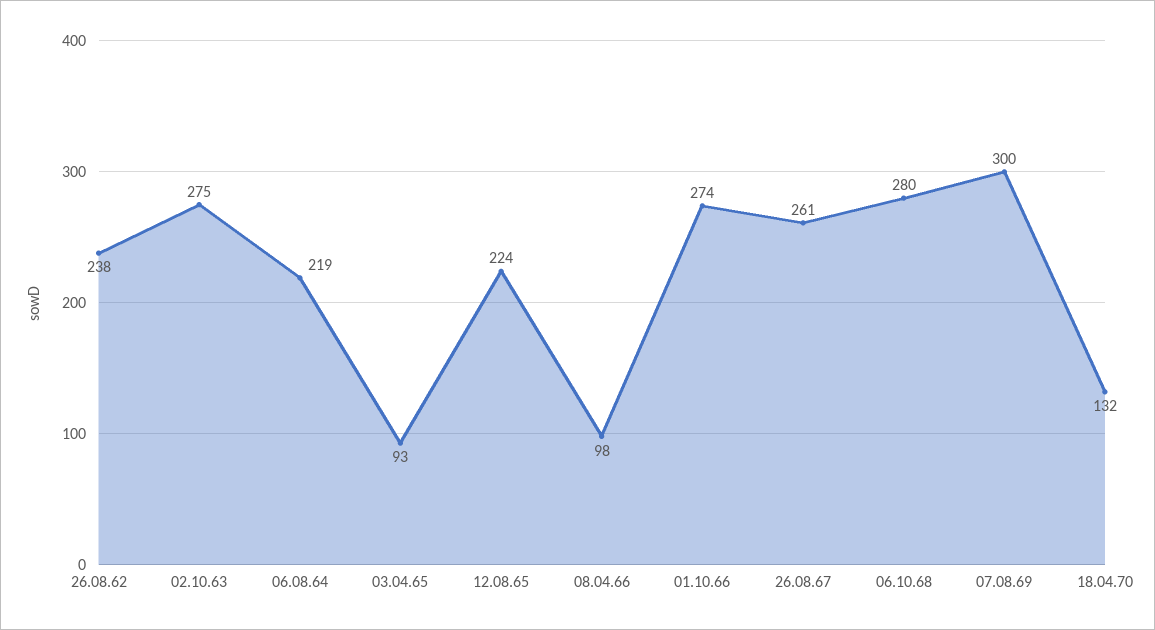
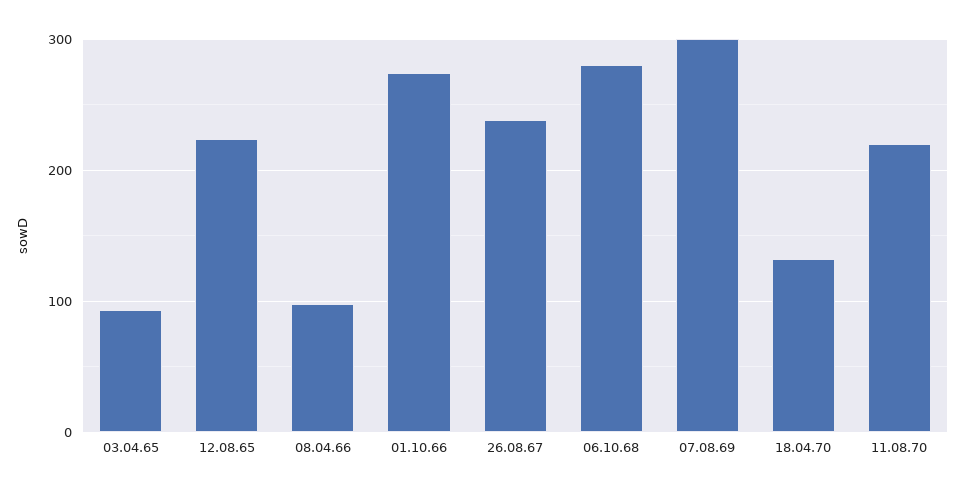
26.08.62: 238 -> none
02.10.63: 275 -> none
06.08.64: 219 -> none
26.08.67: 261 -> 240
11.08.70: none -> 220

